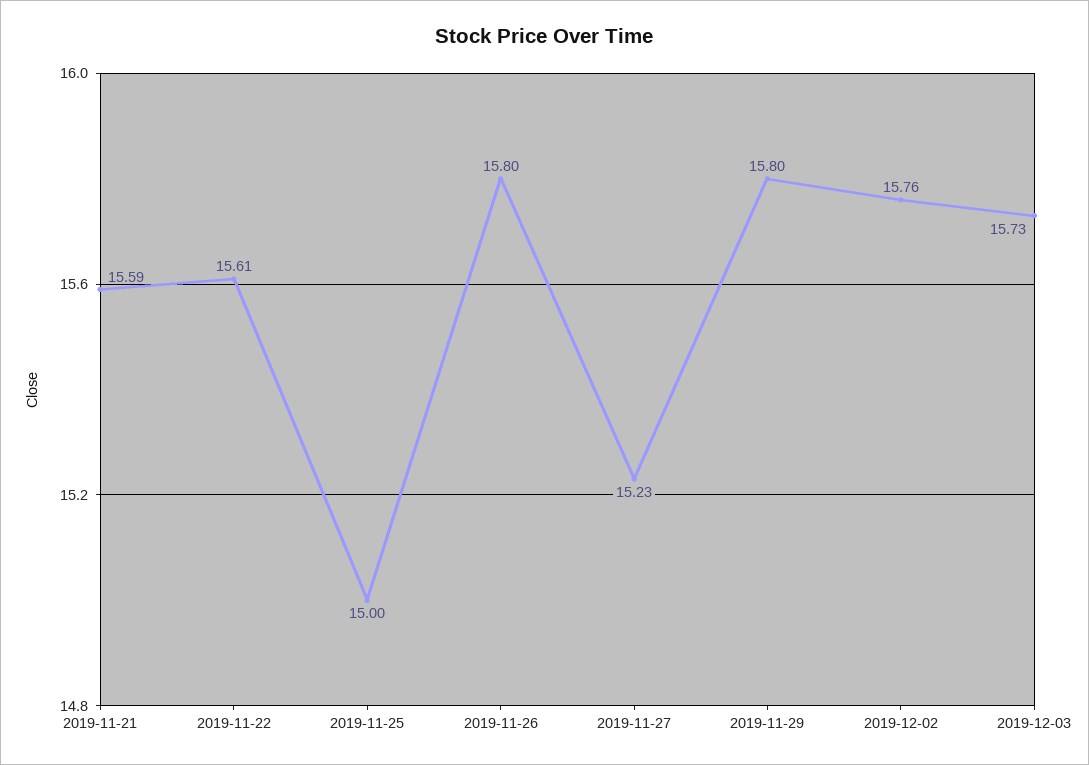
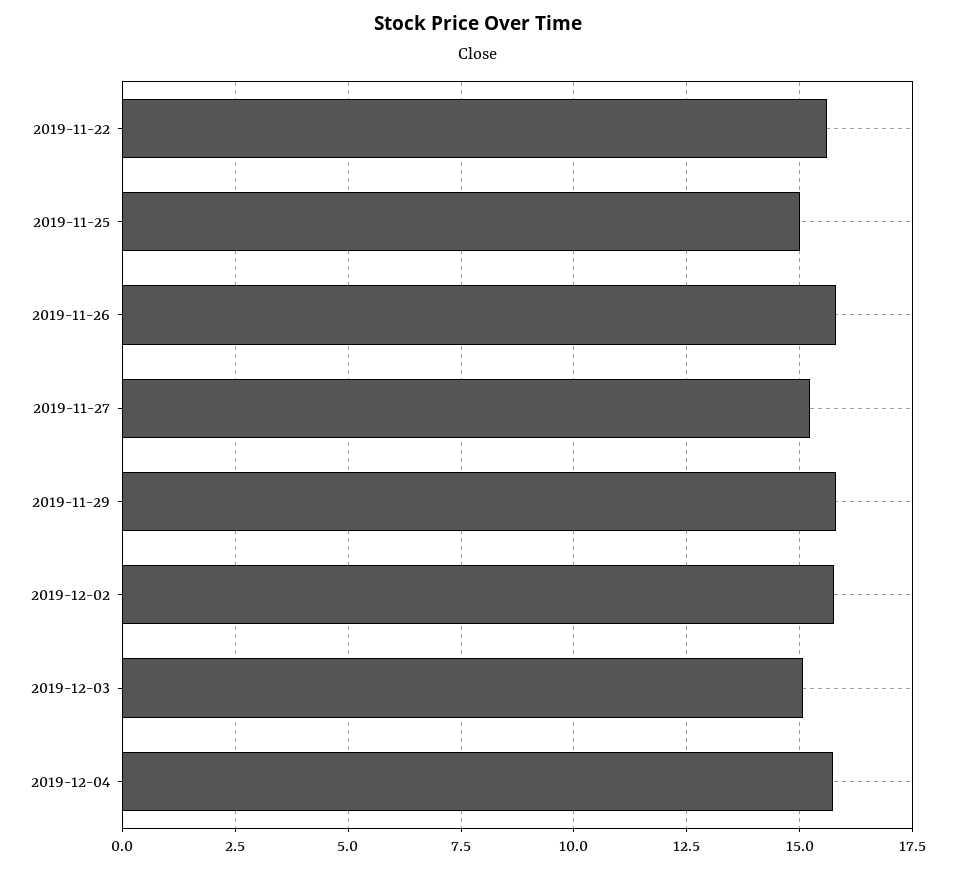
2019-11-21: 15.59 -> none
2019-12-03: 15.73 -> 15
2019-12-04: none -> 15.75

